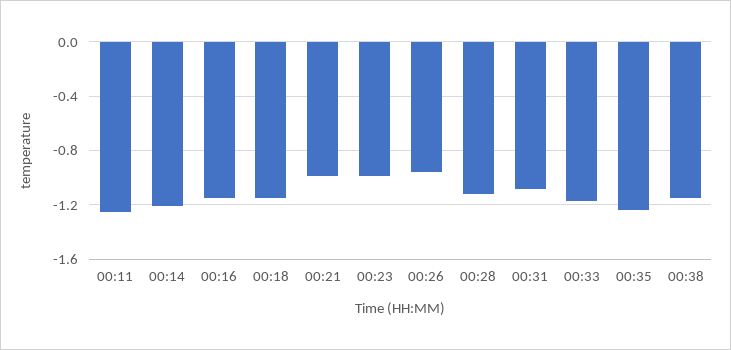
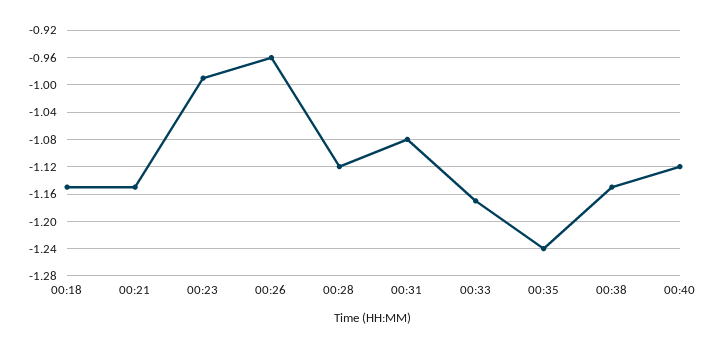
00:11: -1.25 -> none
00:14: -1.2 -> none
00:16: -1.15 -> none
00:21: -1 -> -1.15
00:40: none -> -1.12

